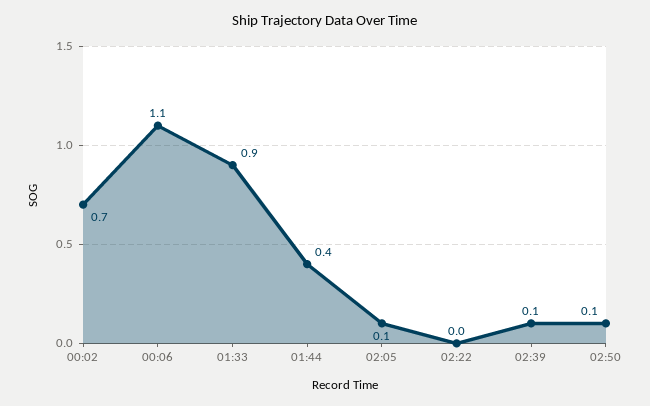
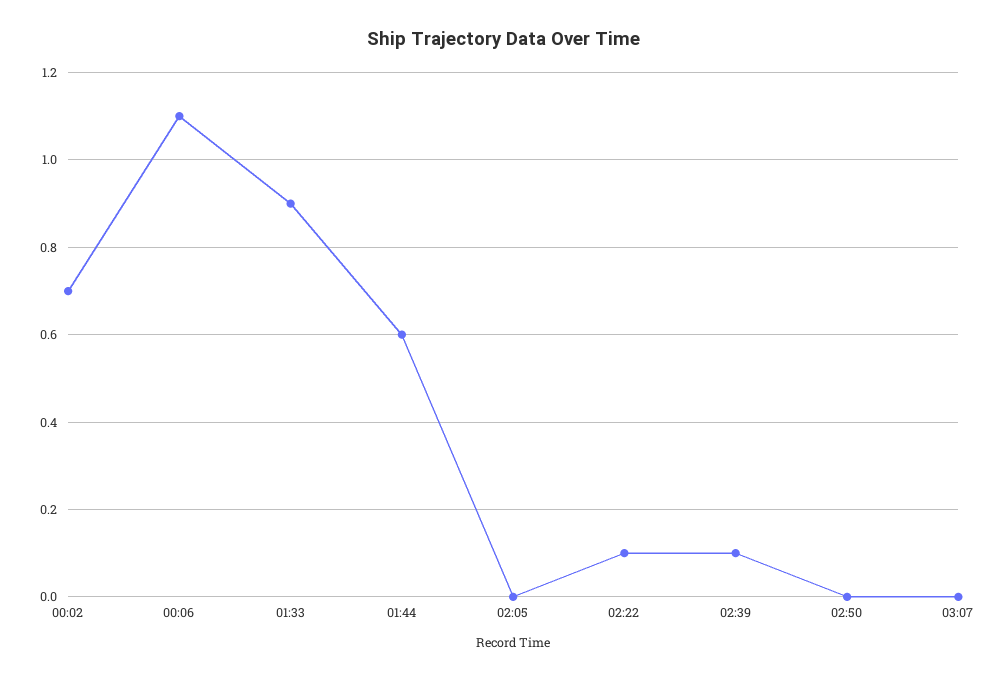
01:44: 0.4 -> 0.6
02:05: 0.1 -> 0
02:22: 0 -> 0.1
02:50: 0.1 -> 0
03:07: none -> 0

